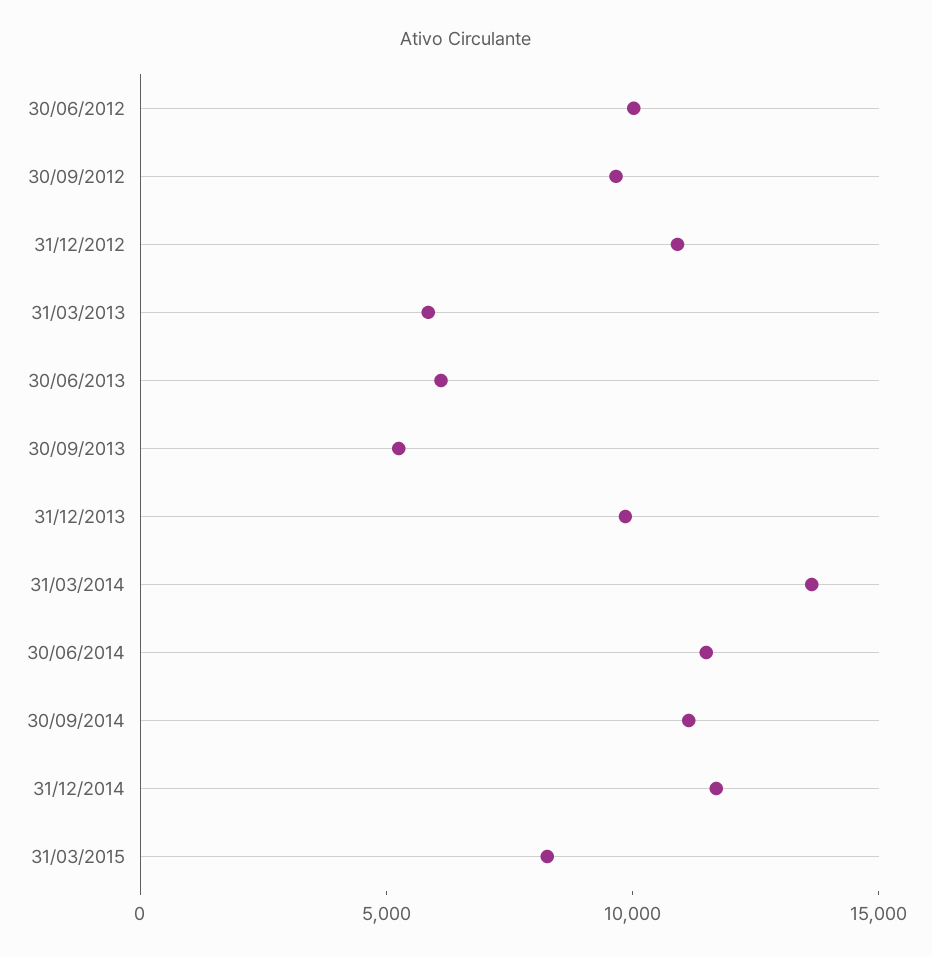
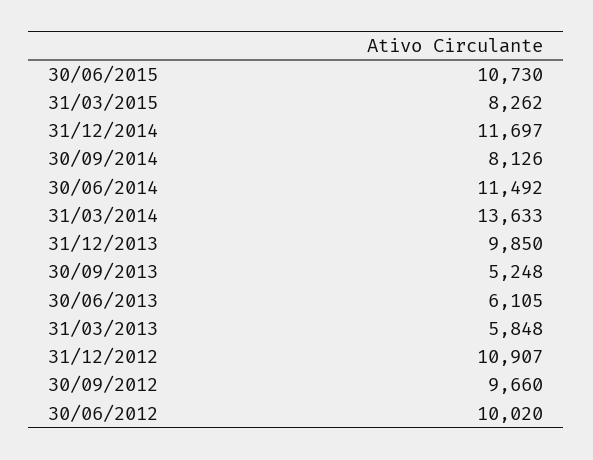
30/09/2014: 11000 -> 8126
30/06/2015: none -> 10730

